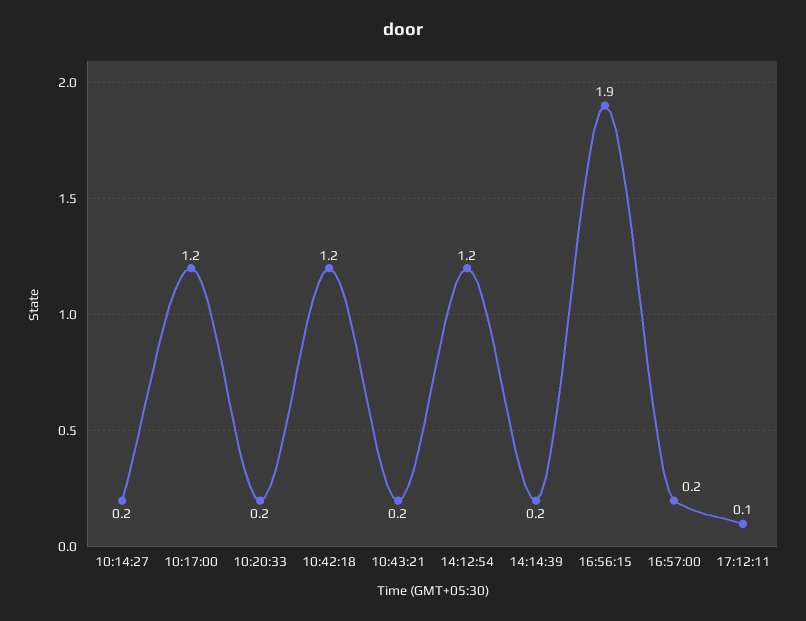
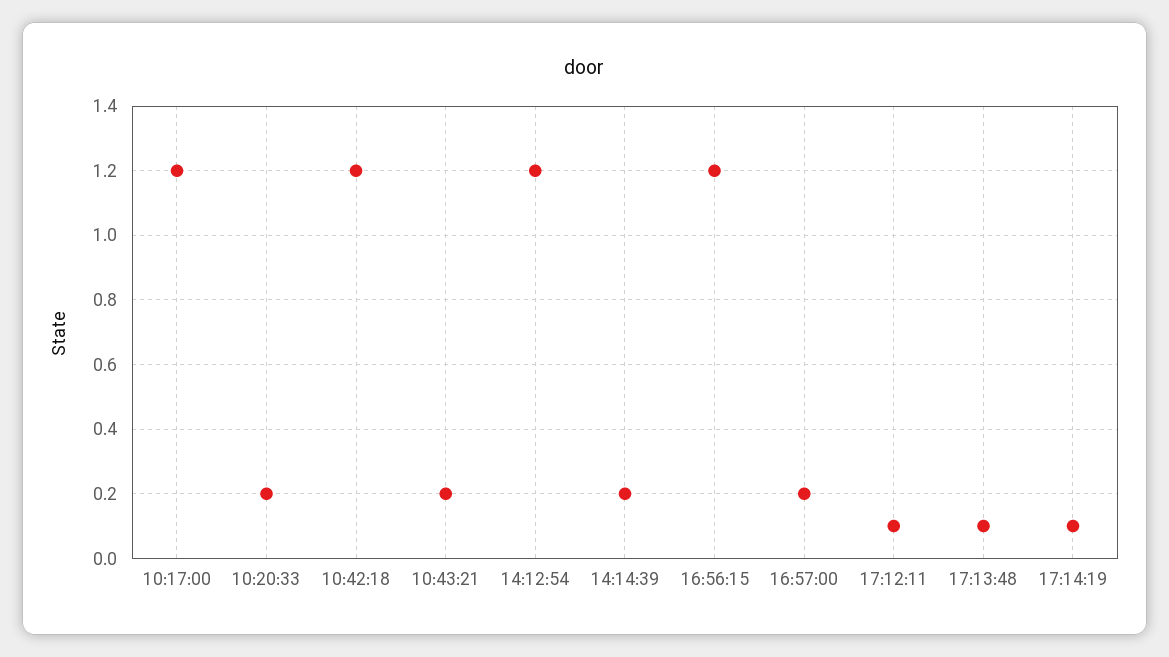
10:14:27: 0.2 -> none
16:56:15: 1.9 -> 1.2
17:13:48: none -> 0.1
17:14:19: none -> 0.1

